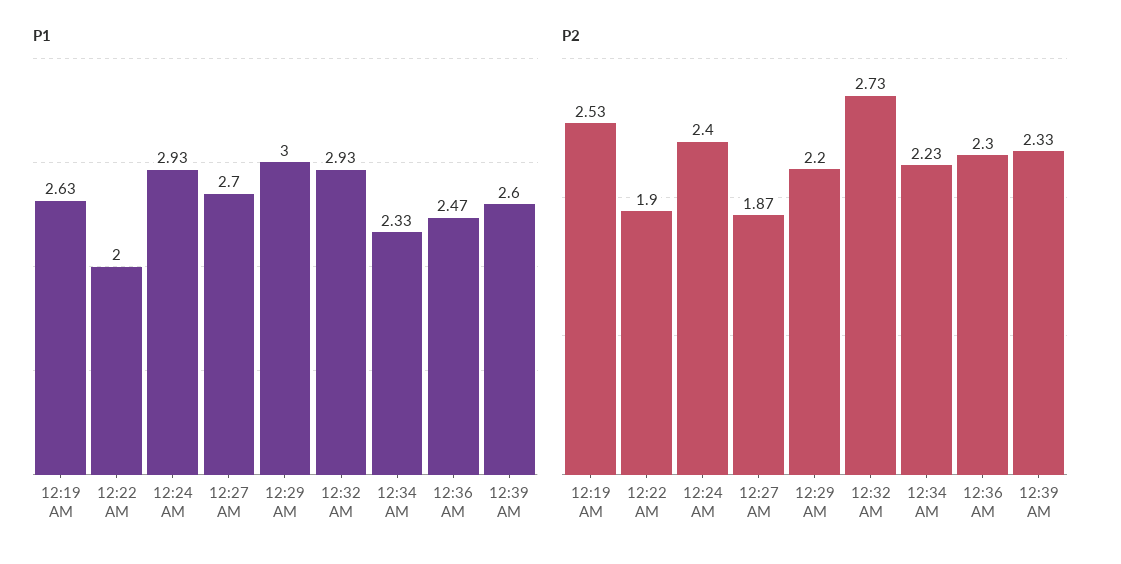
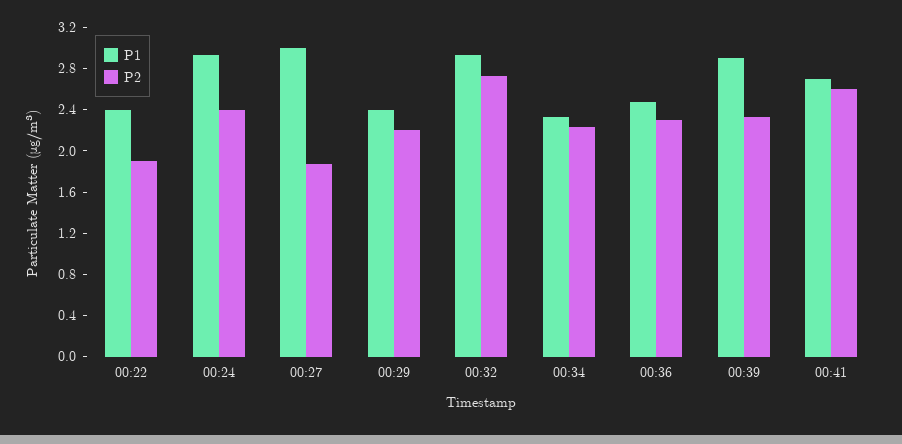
P1, 12:19 AM: 2.63 -> none
P1, 12:22 AM: 2 -> 2.4
P1, 12:27 AM: 2.7 -> 3
P1, 12:29 AM: 3 -> 2.4
P1, 12:39 AM: 2.6 -> 2.9
P2, 12:19 AM: 2.53 -> none
P1, 00:41: none -> 2.7
P2, 00:41: none -> 2.6

